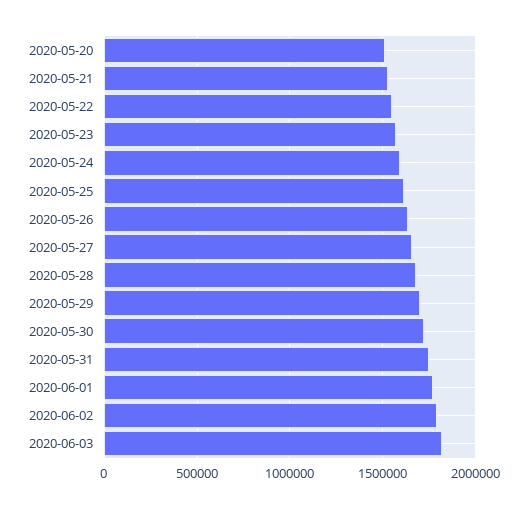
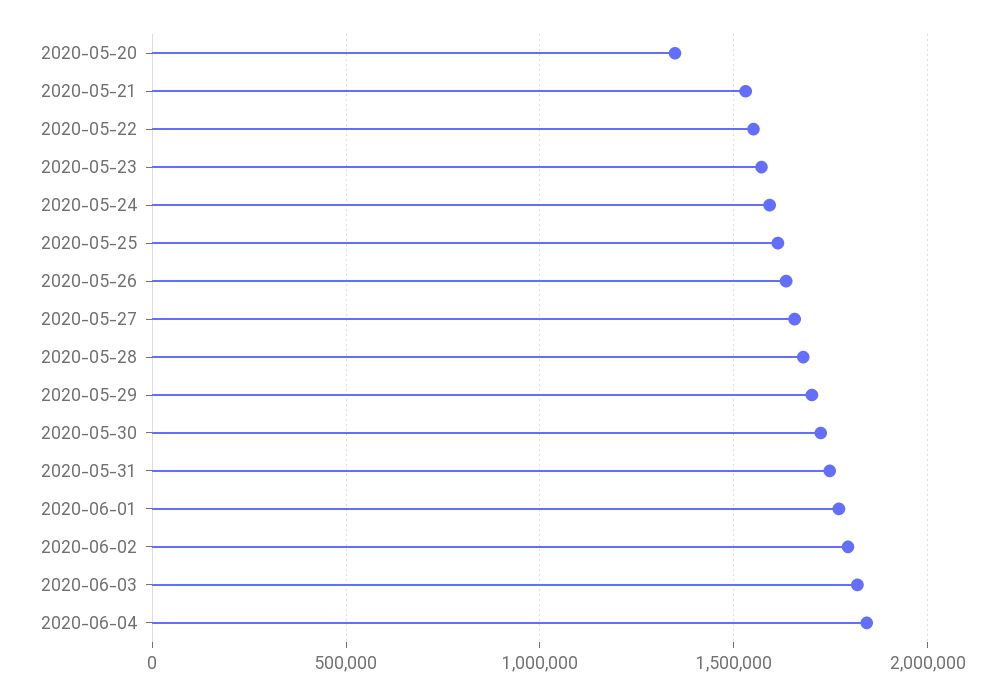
2020-05-20: 1500000 -> 1350000
2020-06-04: none -> 1850000

